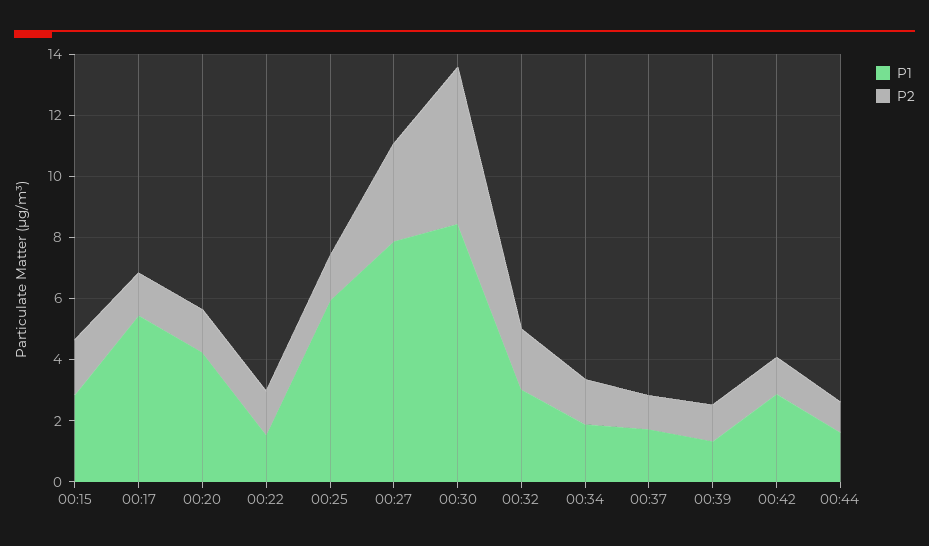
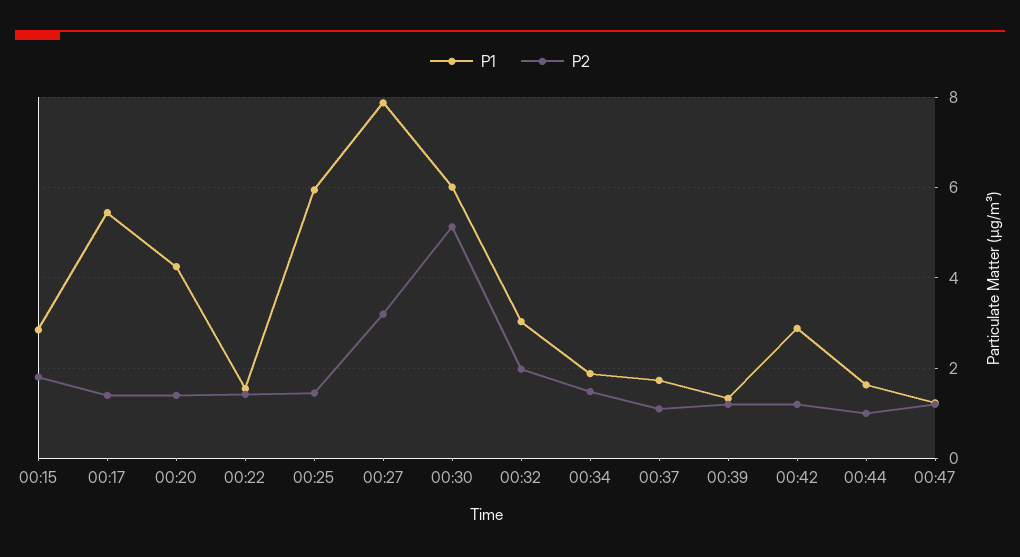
P1, 00:30: 8.5 -> 6
P1, 00:47: none -> 1.2
P2, 00:47: none -> 1.2

